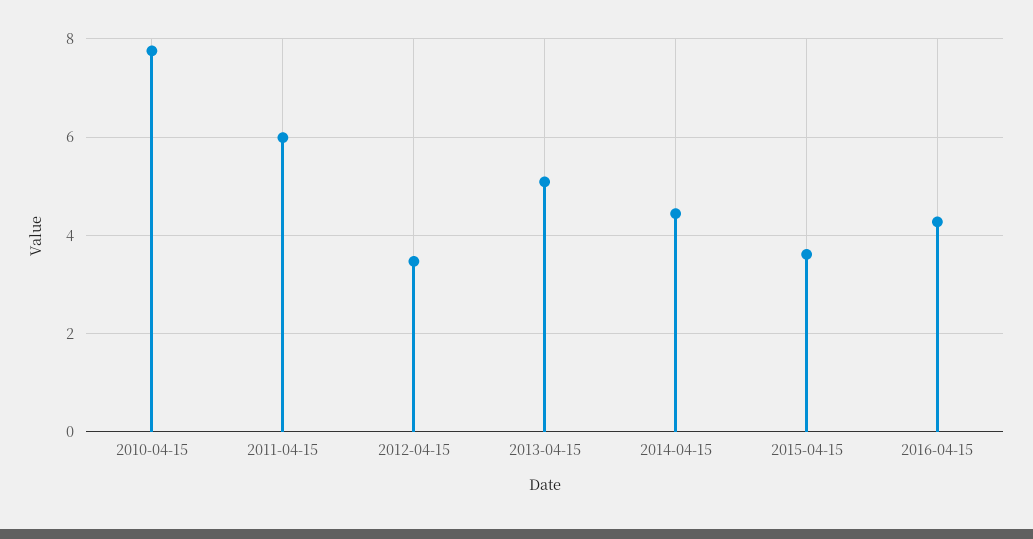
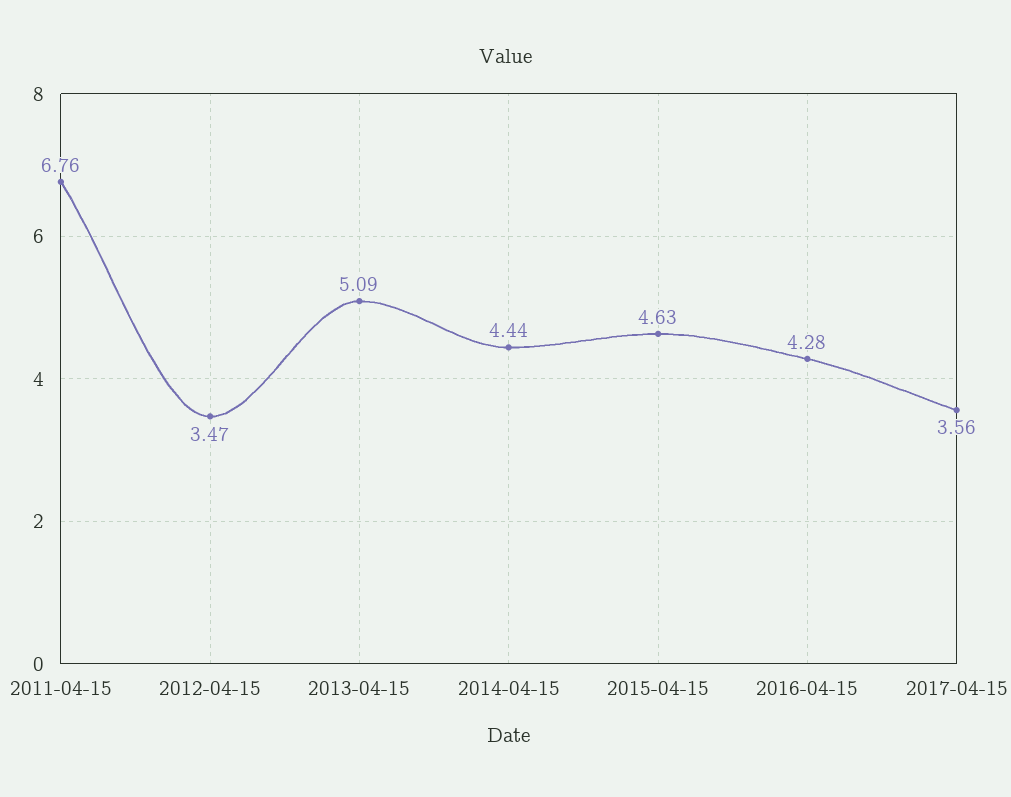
2010-04-15: 7.8 -> none
2011-04-15: 6 -> 6.76
2015-04-15: 3.6 -> 4.63
2017-04-15: none -> 3.56

